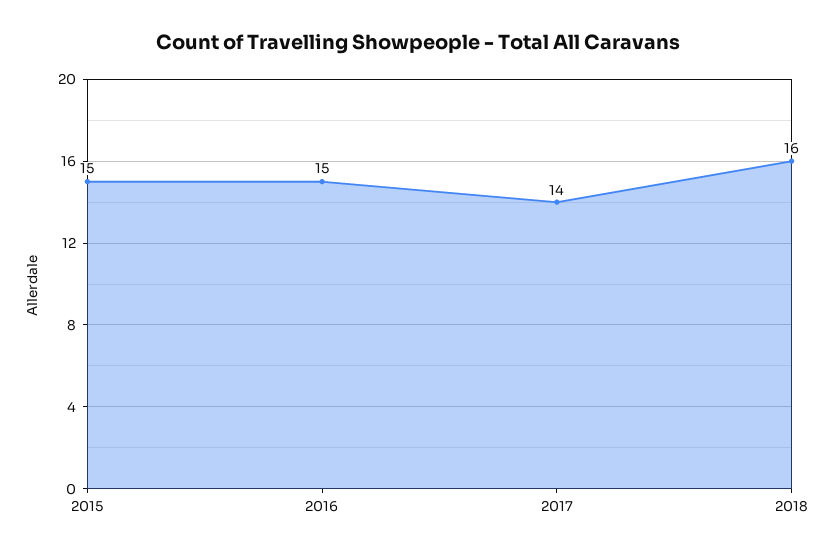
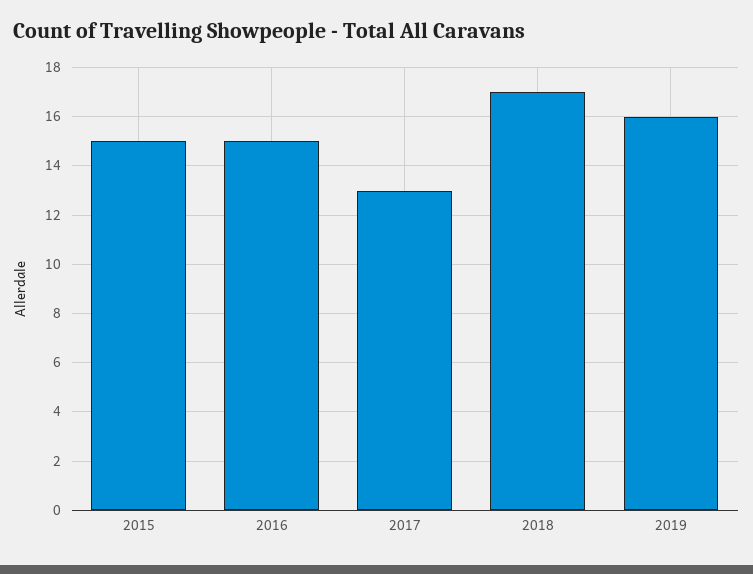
2017: 14 -> 13
2018: 16 -> 17
2019: none -> 16

